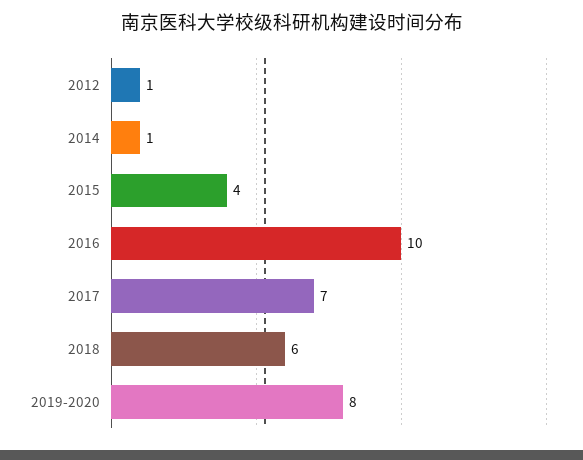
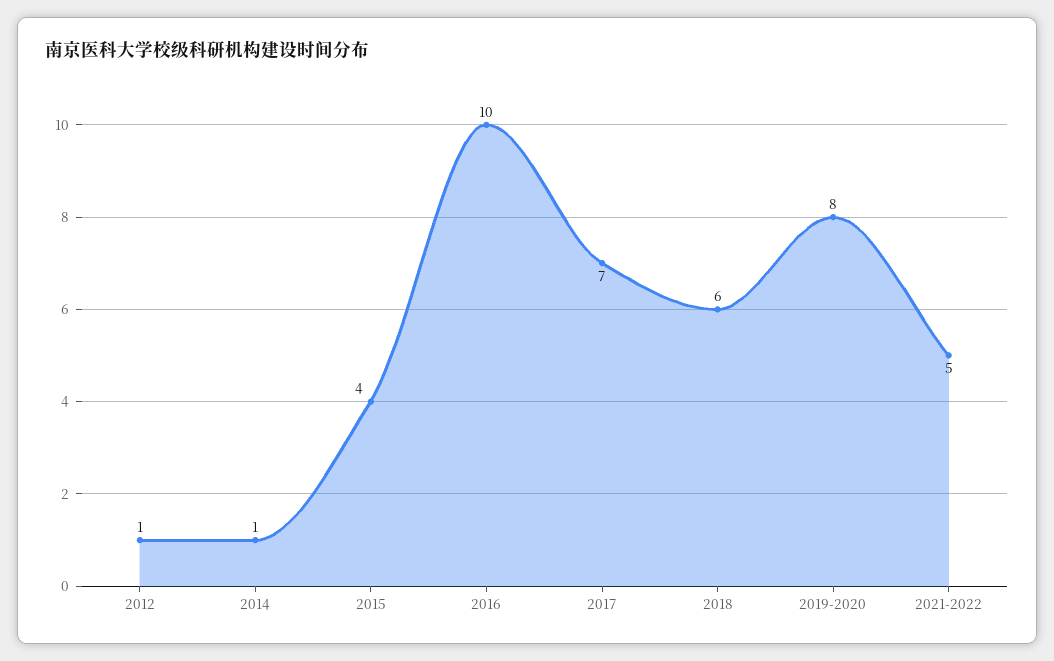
2021-2022: none -> 5

